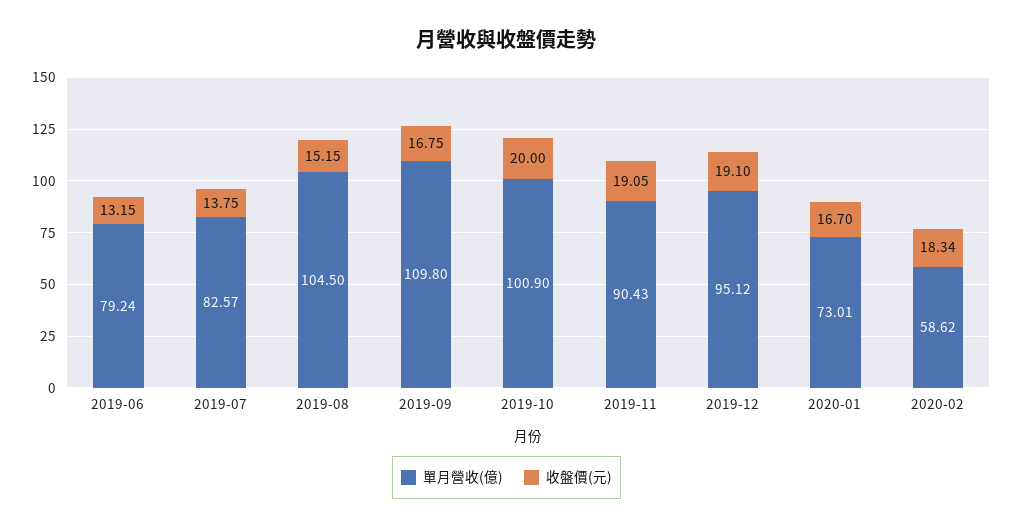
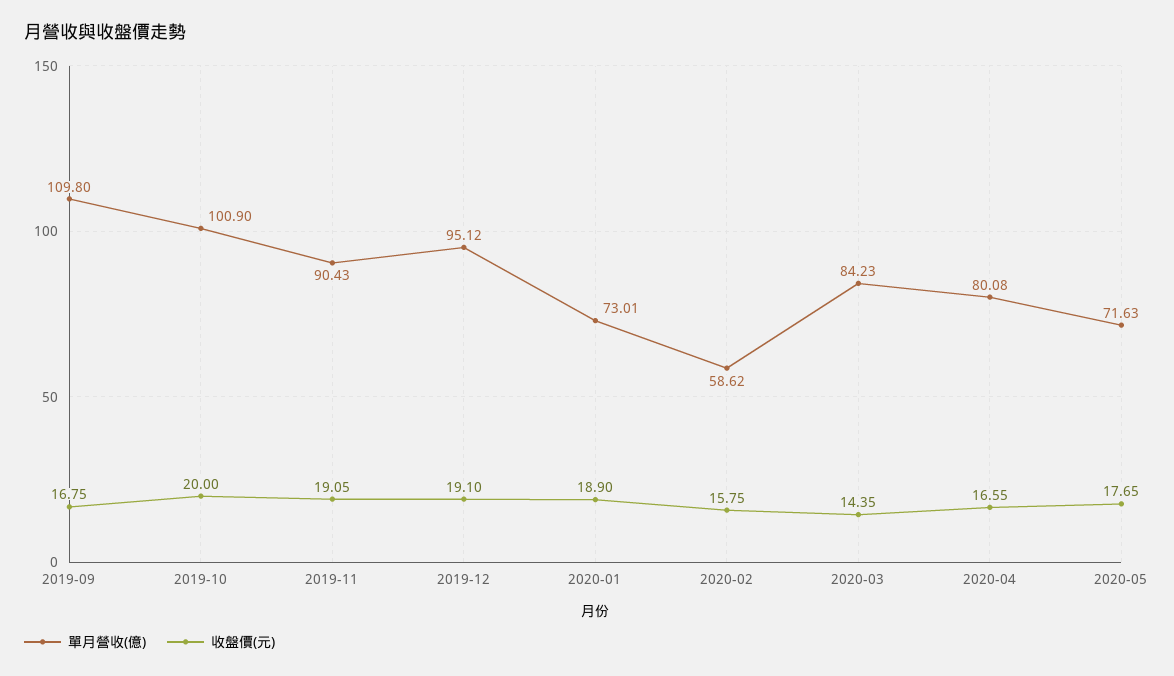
單月營收(億), 2019-06: 79.24 -> none
收盤價(元), 2019-06: 13.15 -> none
單月營收(億), 2019-07: 82.57 -> none
收盤價(元), 2019-07: 13.75 -> none
單月營收(億), 2019-08: 104.5 -> none
收盤價(元), 2019-08: 15.15 -> none
收盤價(元), 2020-01: 16.7 -> 18.9
收盤價(元), 2020-02: 18.34 -> 15.75
單月營收(億), 2020-03: none -> 84.23
收盤價(元), 2020-03: none -> 14.35
單月營收(億), 2020-04: none -> 80.08
收盤價(元), 2020-04: none -> 16.55
單月營收(億), 2020-05: none -> 71.63
收盤價(元), 2020-05: none -> 17.65

